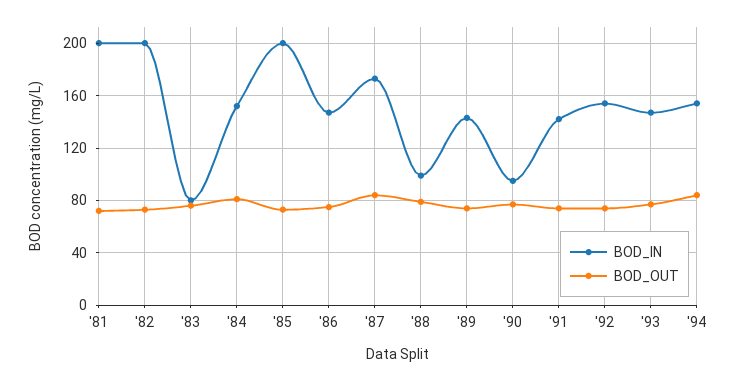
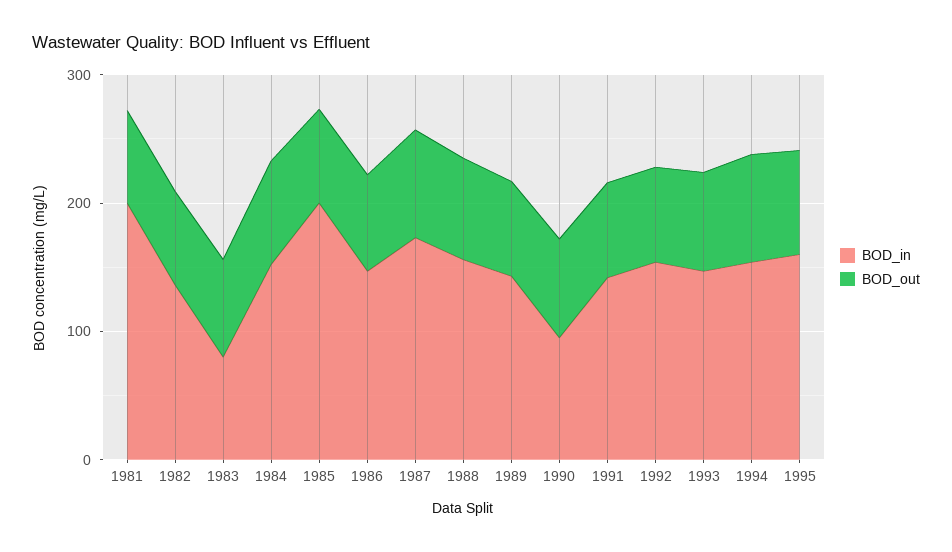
BOD_IN, '82: 200 -> 140
BOD_IN, '88: 100 -> 160
BOD_IN, 1995: none -> 160
BOD_OUT, 1995: none -> 80

